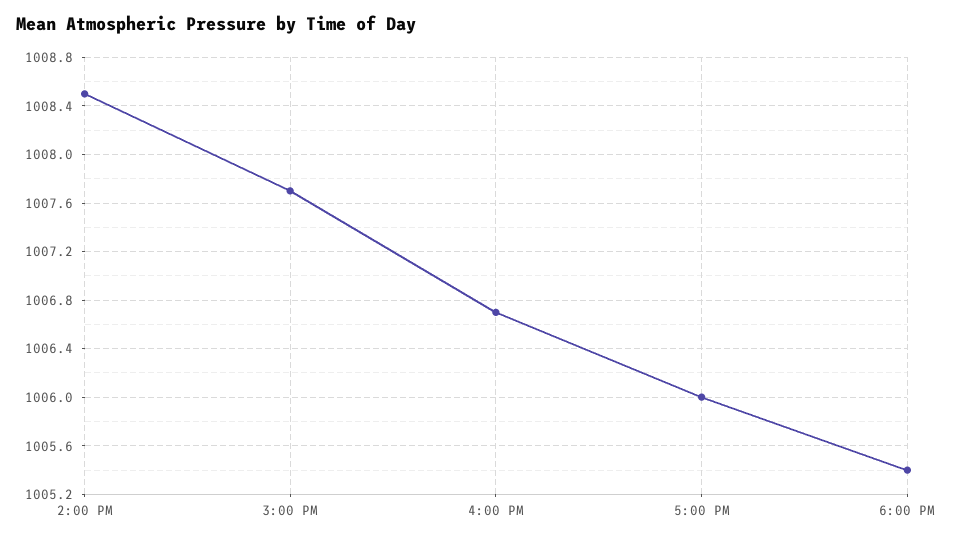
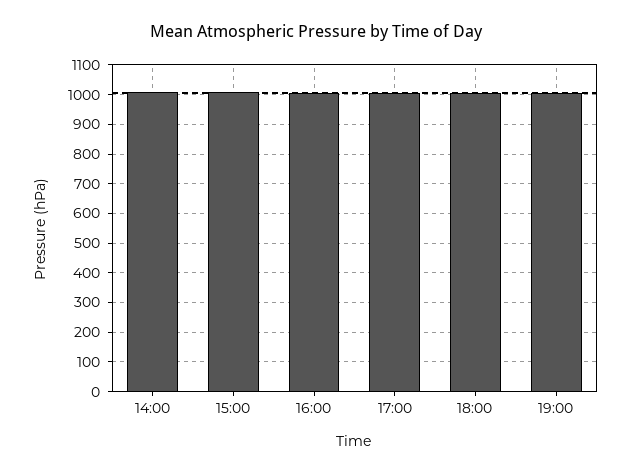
19:00: none -> 1000

